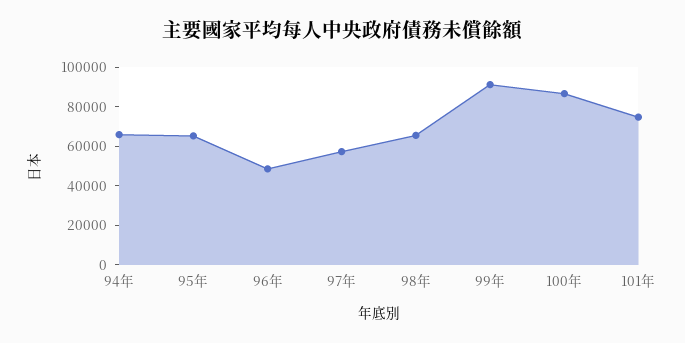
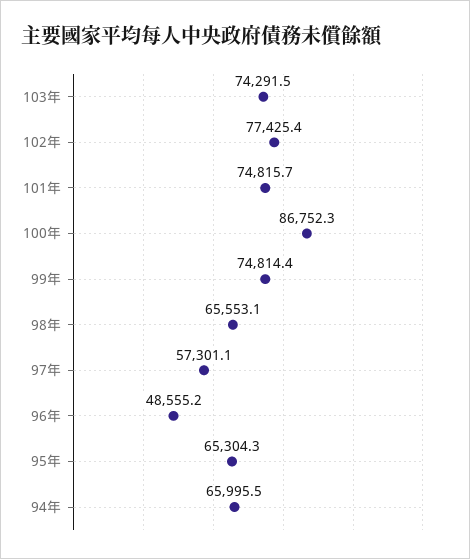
99年: 90000 -> 74814.4
103年: none -> 74291.5
102年: none -> 77425.4

